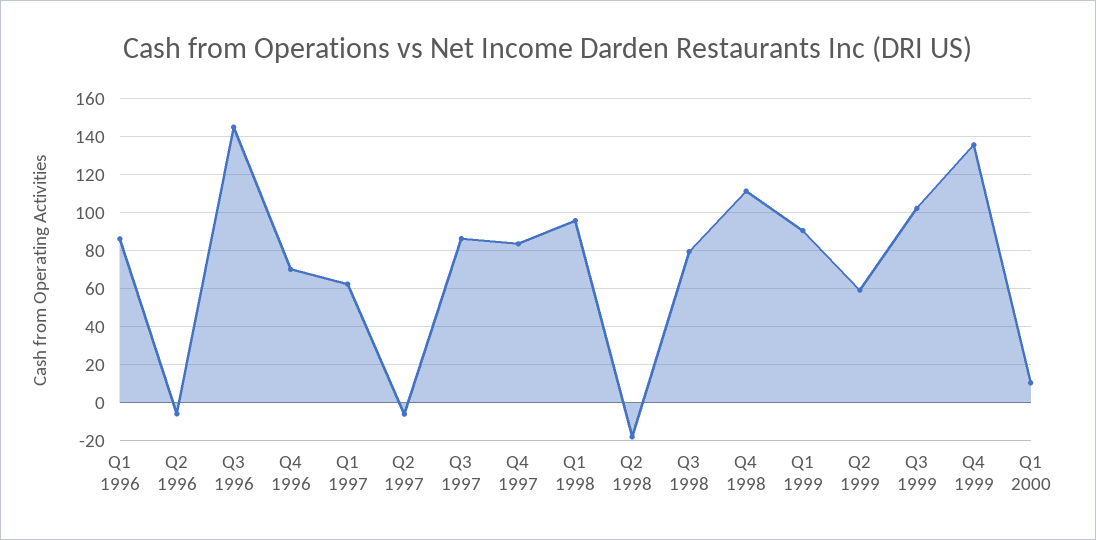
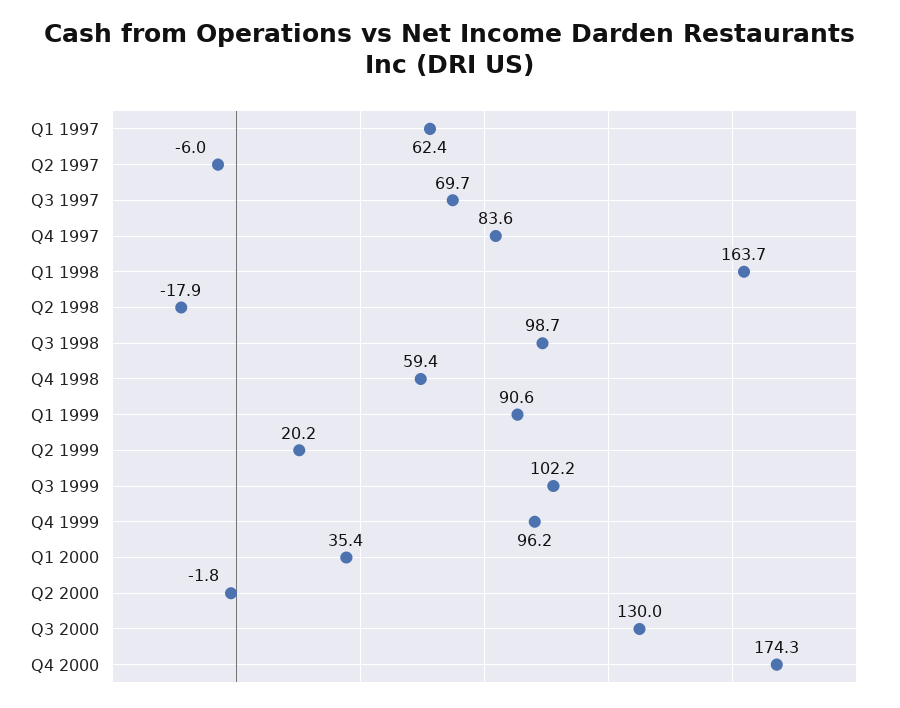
Q1 1996: 85 -> none
Q2 1996: -5 -> none
Q3 1996: 145 -> none
Q4 1996: 70 -> none
Q3 1997: 85 -> 69.7
Q1 1998: 95 -> 163.7
Q3 1998: 80 -> 98.7
Q4 1998: 110 -> 59.4
Q2 1999: 60 -> 20.2
Q4 1999: 135 -> 96.2
Q1 2000: 10 -> 35.4
Q2 2000: none -> -1.8
Q3 2000: none -> 130
Q4 2000: none -> 174.3

